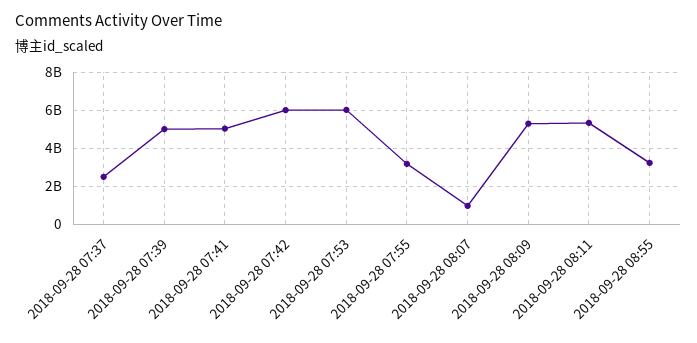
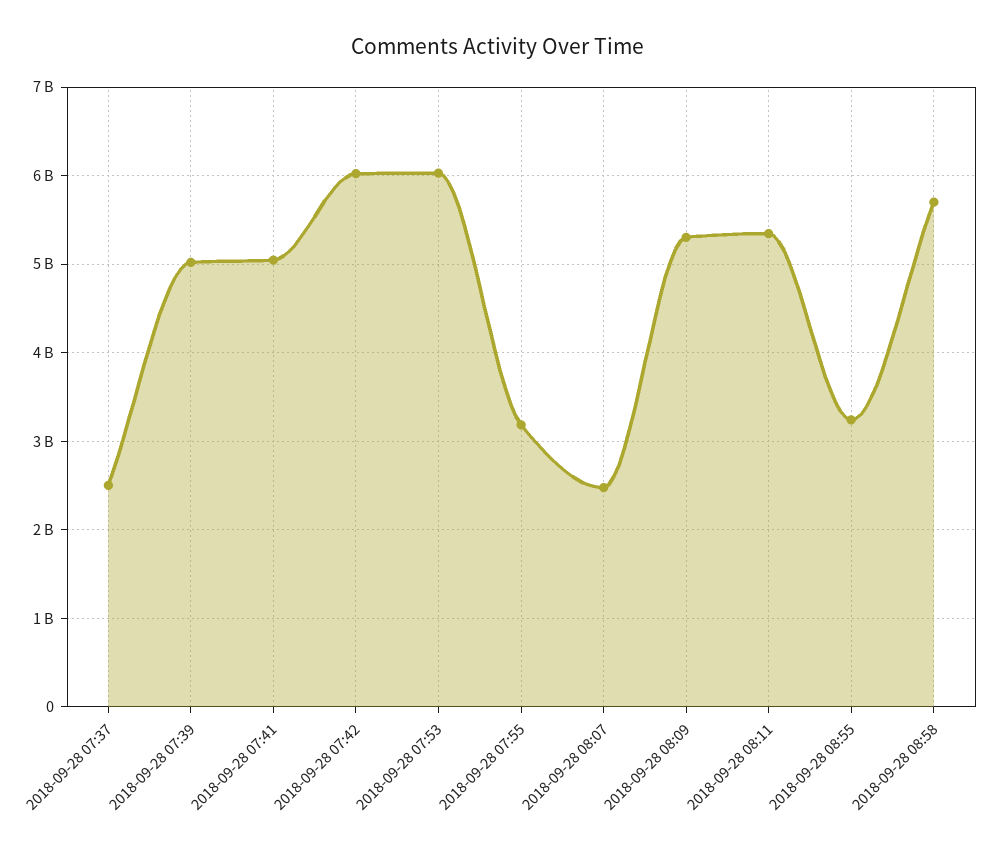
2018-09-28 08:07: 1000000000 -> 2500000000
2018-09-28 08:58: none -> 5700000000

